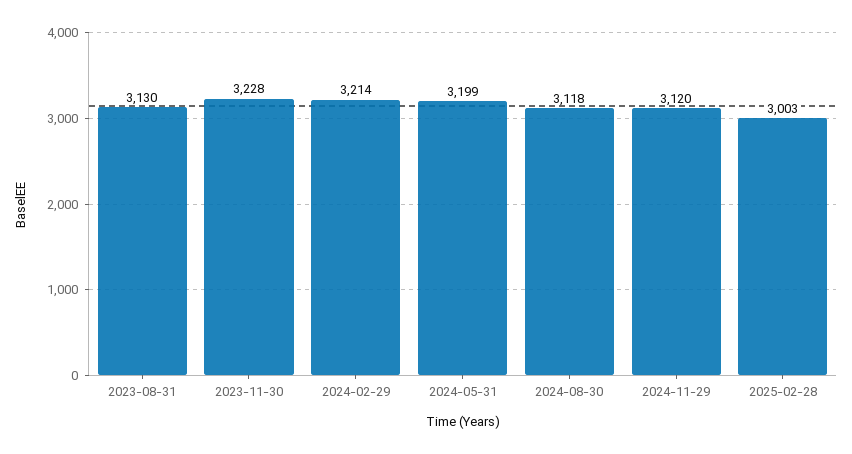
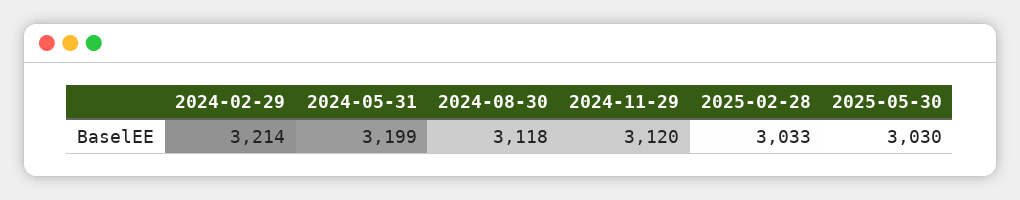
2023-08-31: 3130 -> none
2023-11-30: 3228 -> none
2025-02-28: 3003 -> 3033
2025-05-30: none -> 3030

